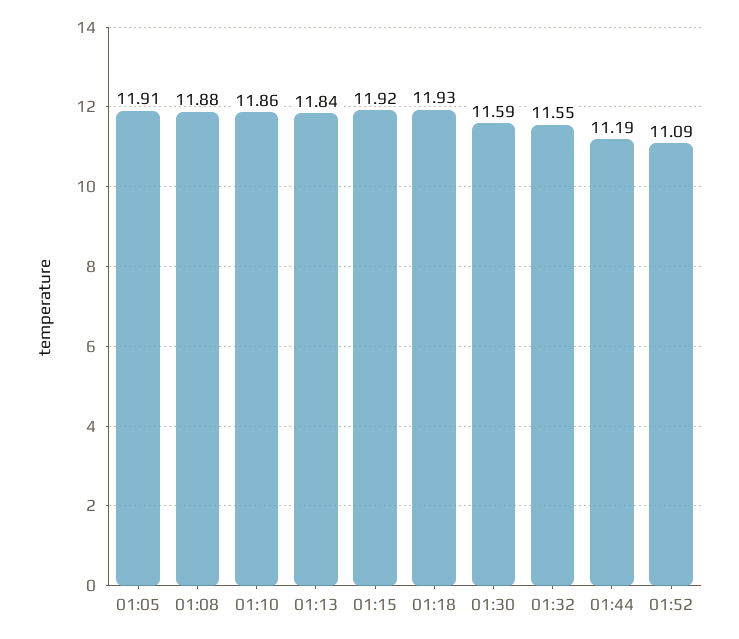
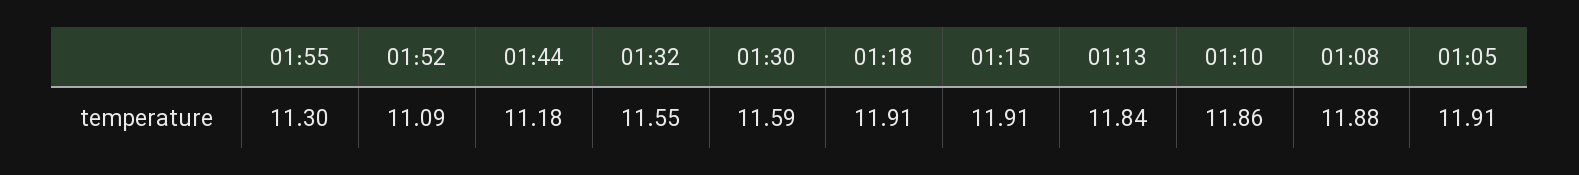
01:15: 11.92 -> 11.91
01:18: 11.93 -> 11.91
01:44: 11.19 -> 11.18
01:55: none -> 11.3

